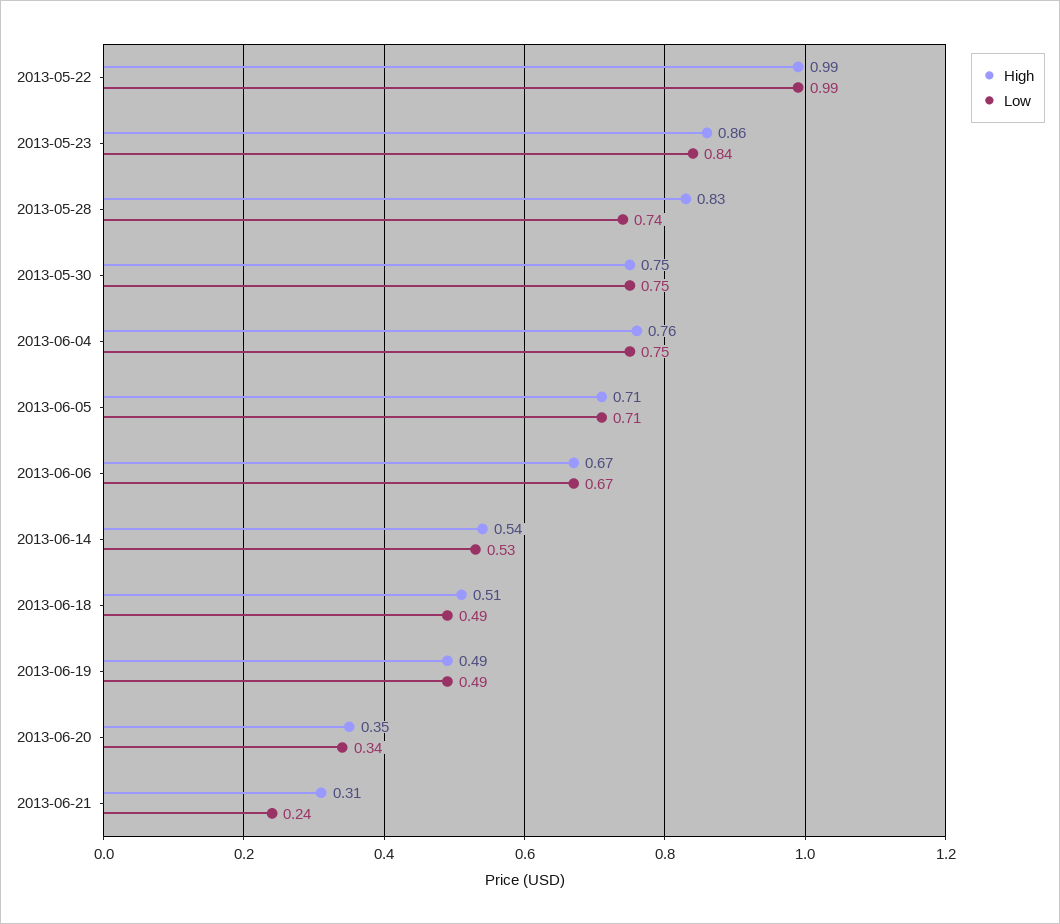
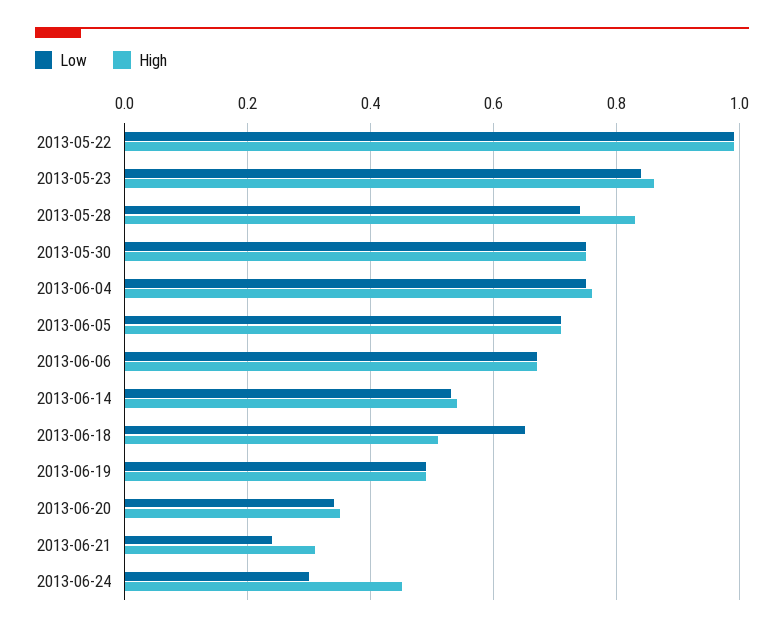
Low, 2013-06-18: 0.49 -> 0.65
Low, 2013-06-24: none -> 0.3
High, 2013-06-24: none -> 0.45

